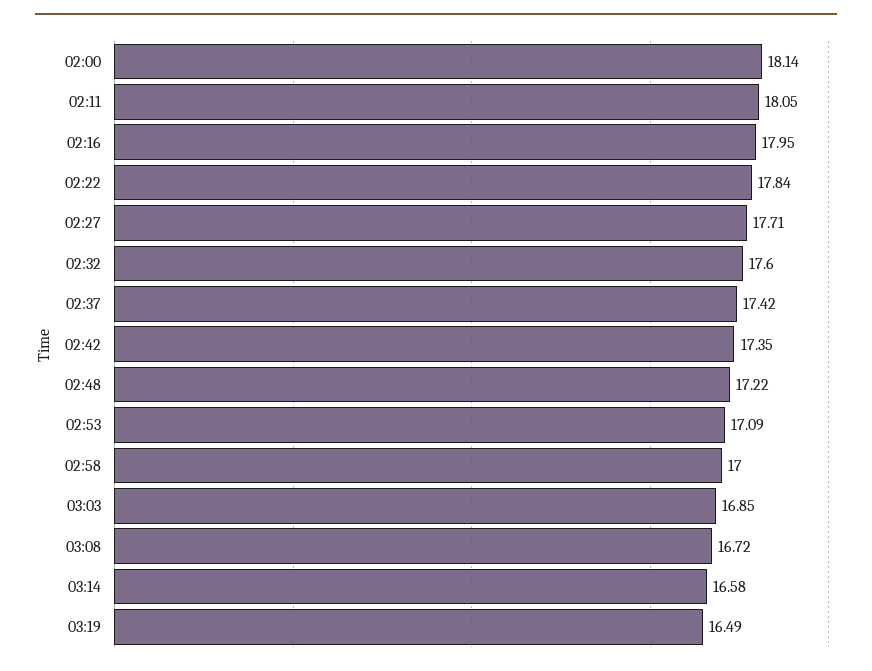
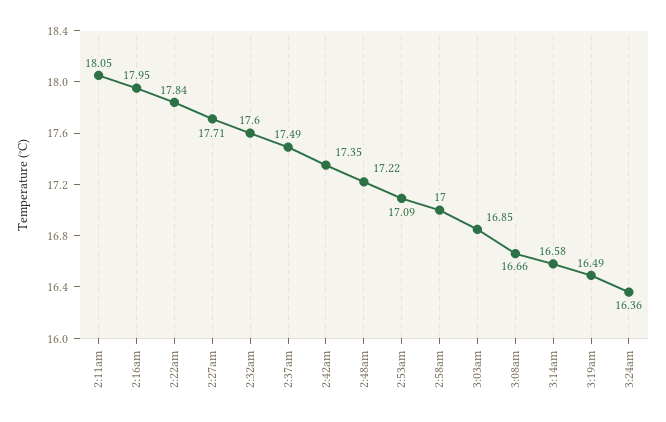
02:00: 18.14 -> none
02:37: 17.42 -> 17.49
03:08: 16.72 -> 16.66
3:24am: none -> 16.36

